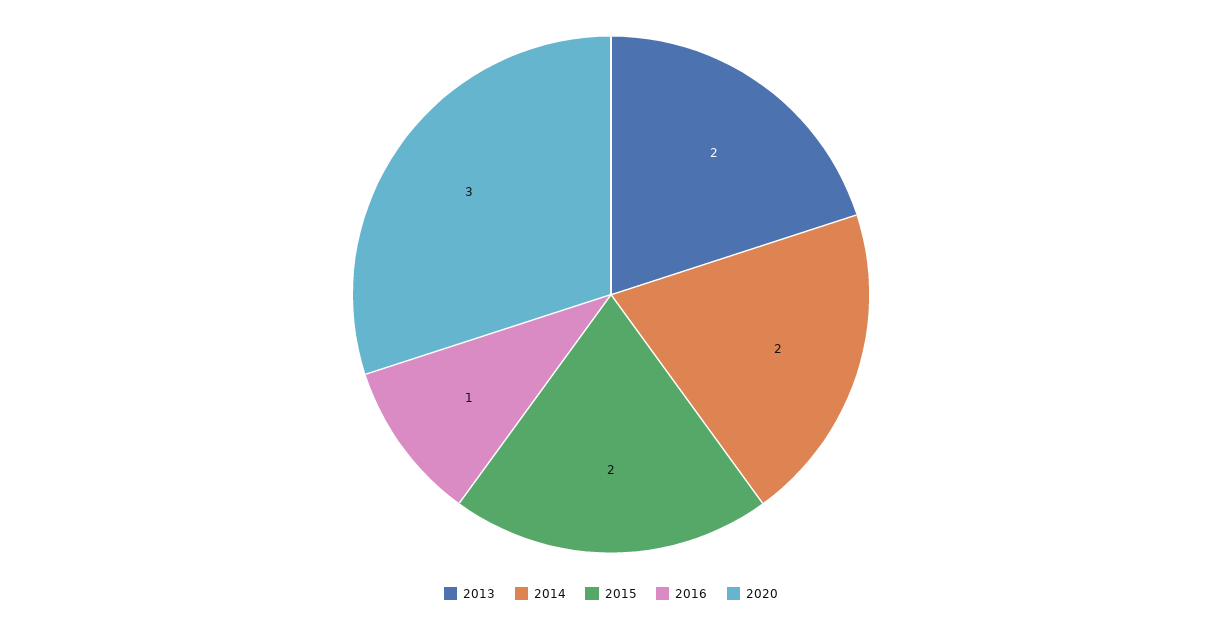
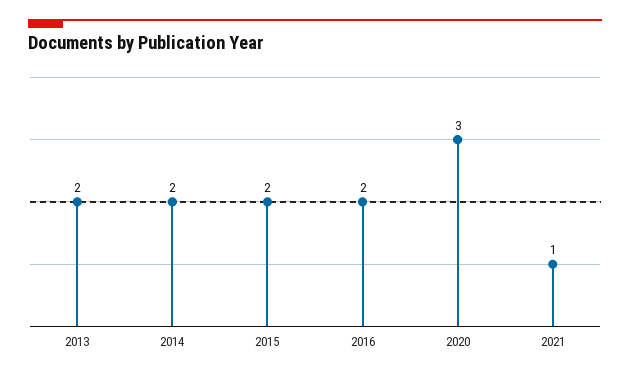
2016: 1 -> 2
2021: none -> 1

